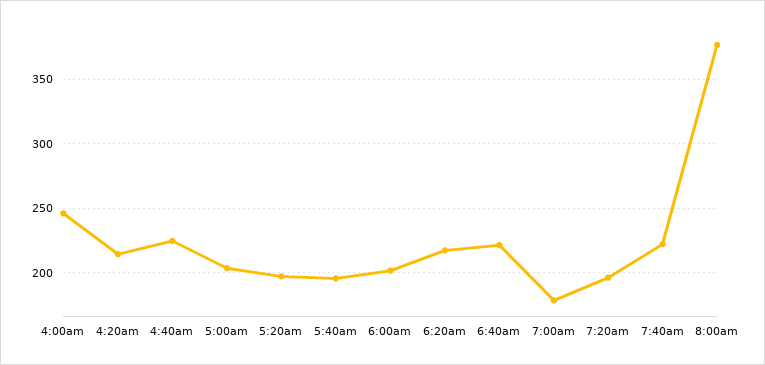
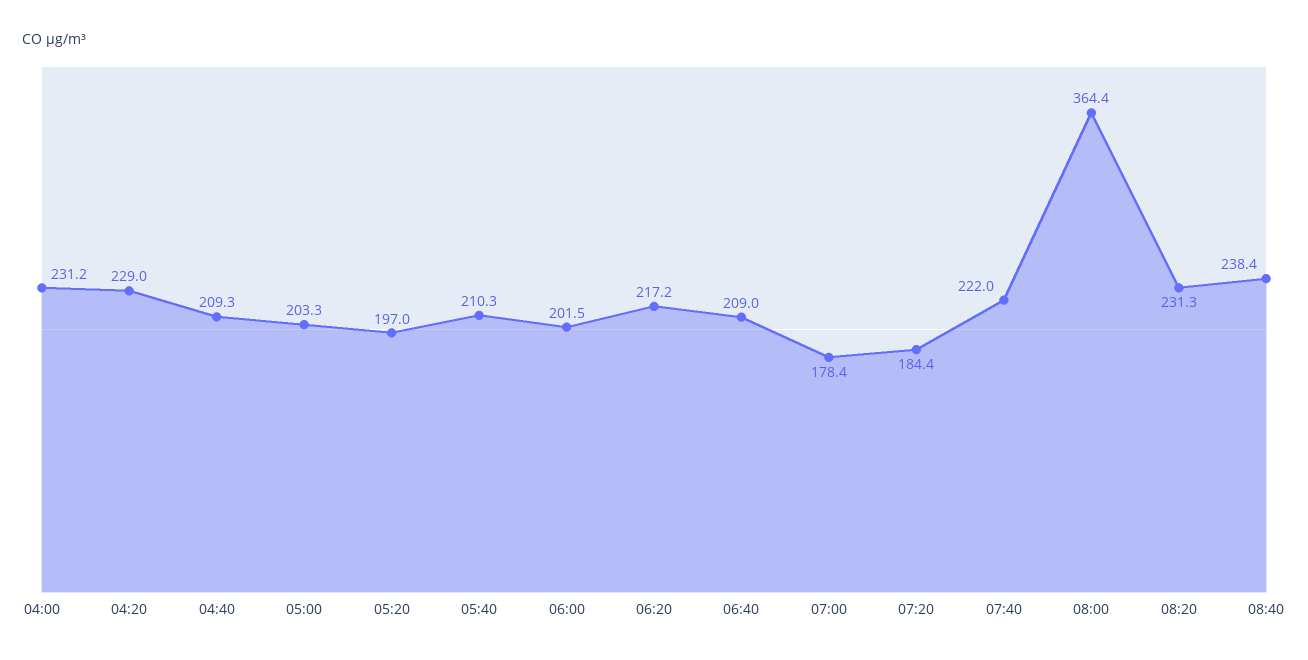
4:00am: 245 -> 231.2
4:20am: 215 -> 229
4:40am: 225 -> 209.3
5:40am: 195 -> 210.3
6:40am: 220 -> 209
7:20am: 195 -> 184.4
8:00am: 375 -> 364.4
08:20: none -> 231.3
08:40: none -> 238.4

